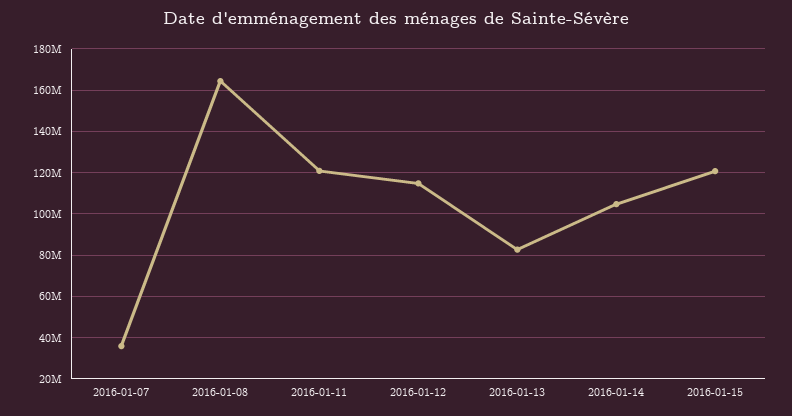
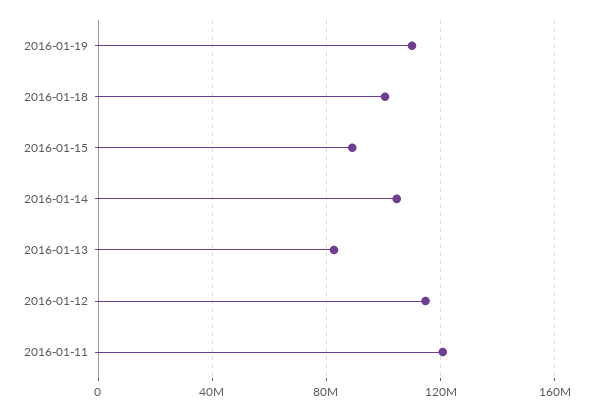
2016-01-07: 35000000 -> none
2016-01-08: 165000000 -> none
2016-01-15: 120000000 -> 90000000
2016-01-19: none -> 110000000
2016-01-18: none -> 100000000

